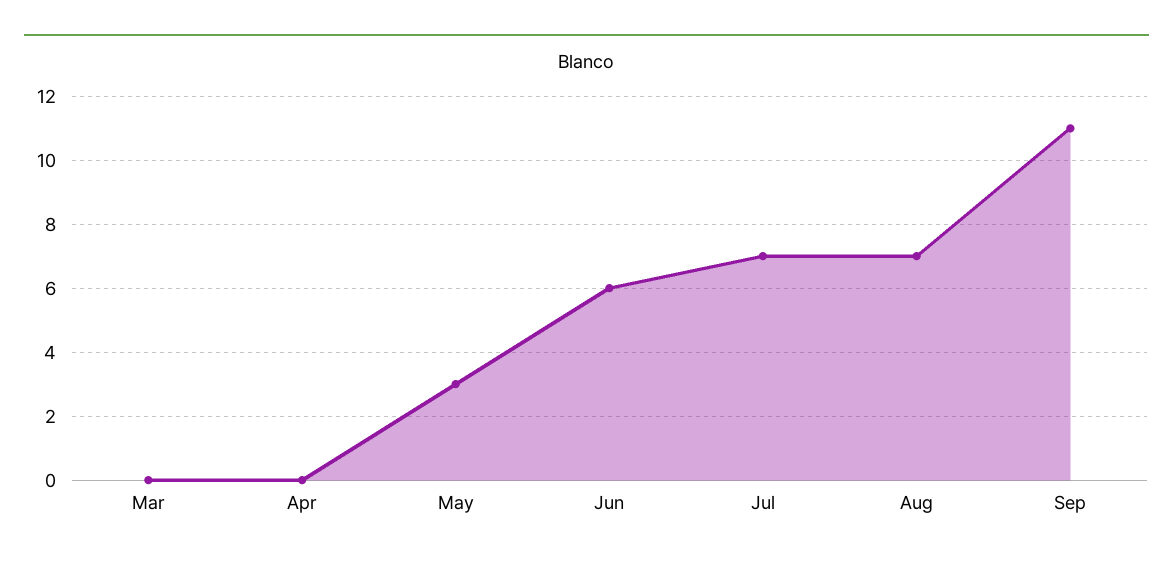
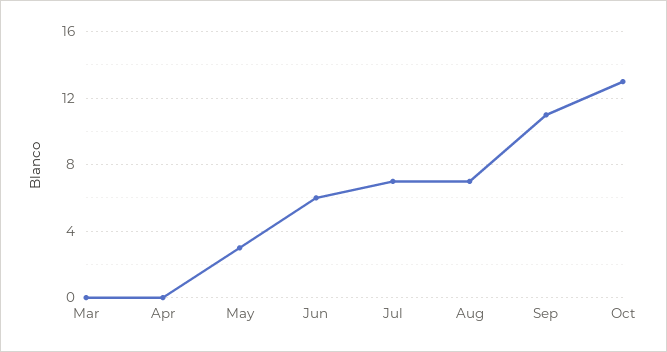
Oct: none -> 13

